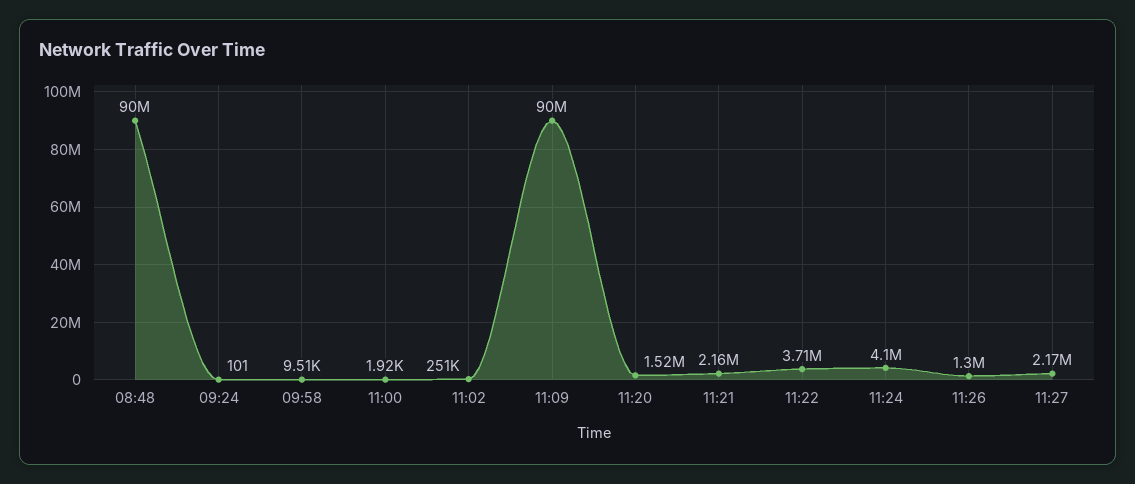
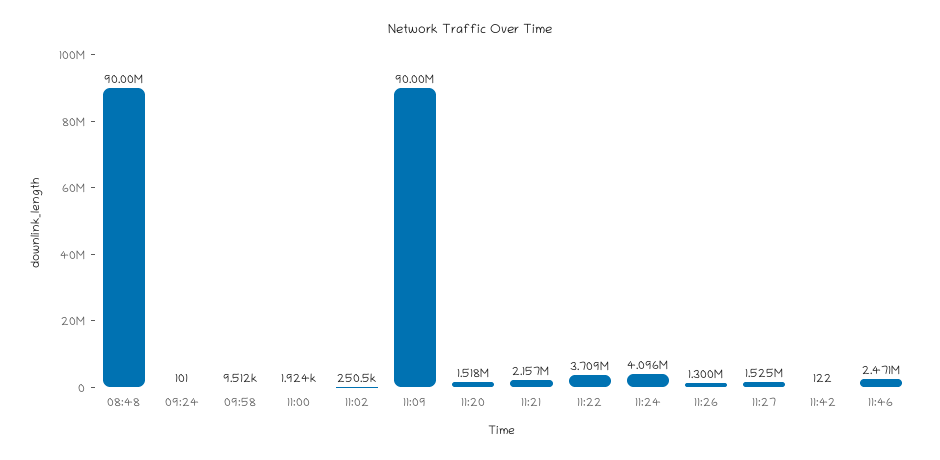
11:27: 2170000 -> 1525000
11:42: none -> 122
11:46: none -> 2471000

